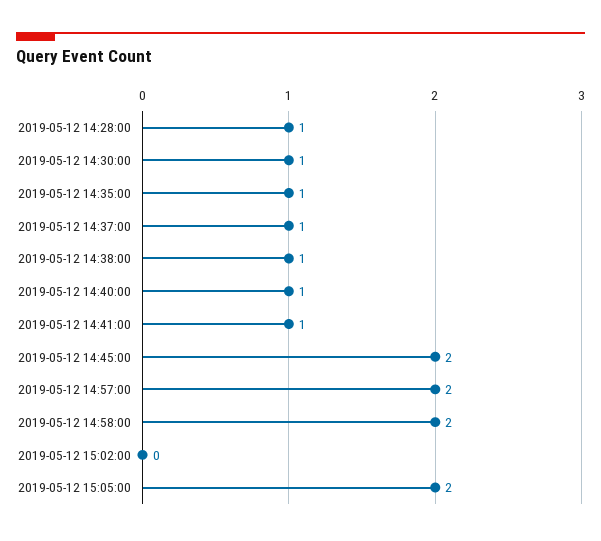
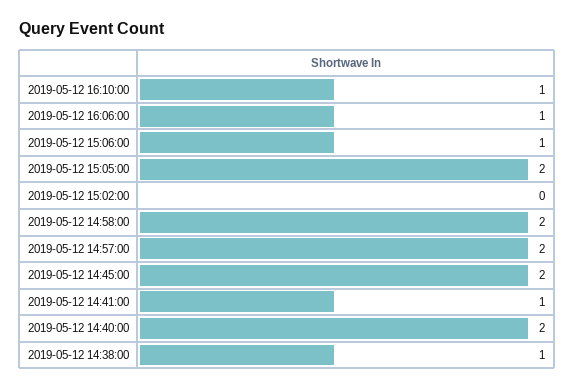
2019-05-12 14:28:00: 1 -> none
2019-05-12 14:30:00: 1 -> none
2019-05-12 14:35:00: 1 -> none
2019-05-12 14:37:00: 1 -> none
2019-05-12 14:40:00: 1 -> 2
2019-05-12 16:10:00: none -> 1
2019-05-12 16:06:00: none -> 1
2019-05-12 15:06:00: none -> 1

